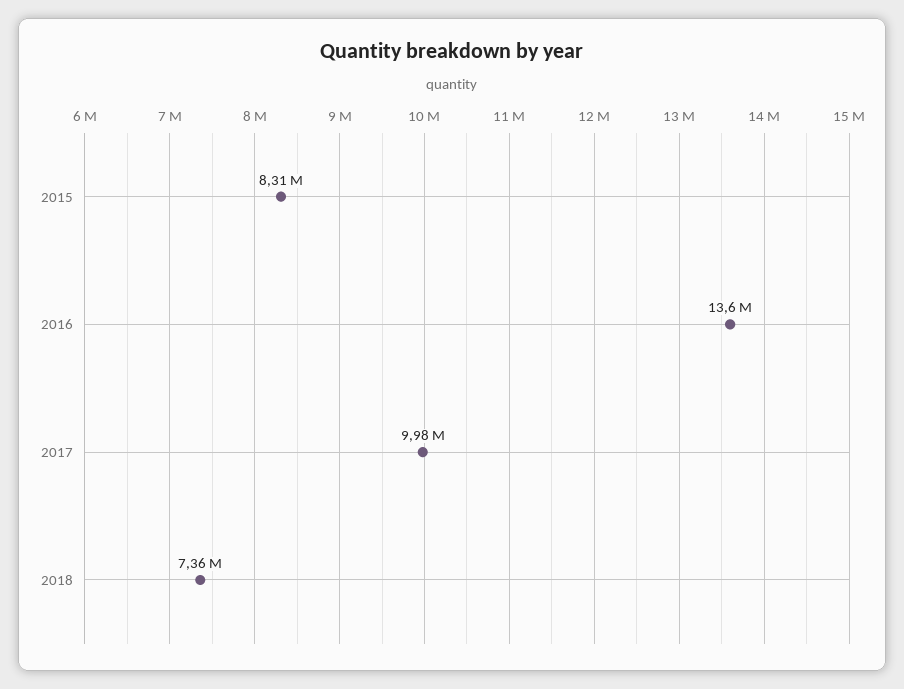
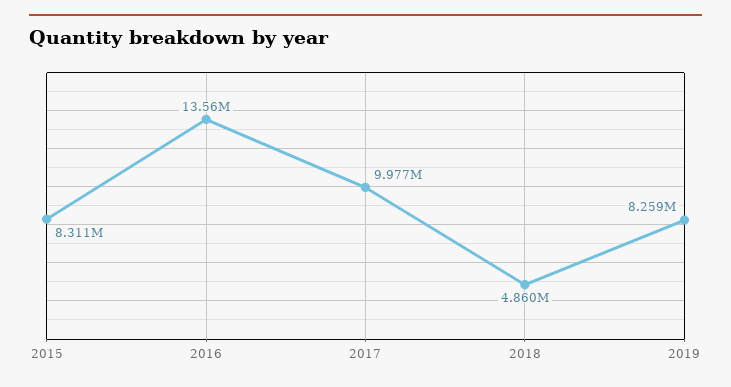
2018: 7360000 -> 4860000
2019: none -> 8259000

